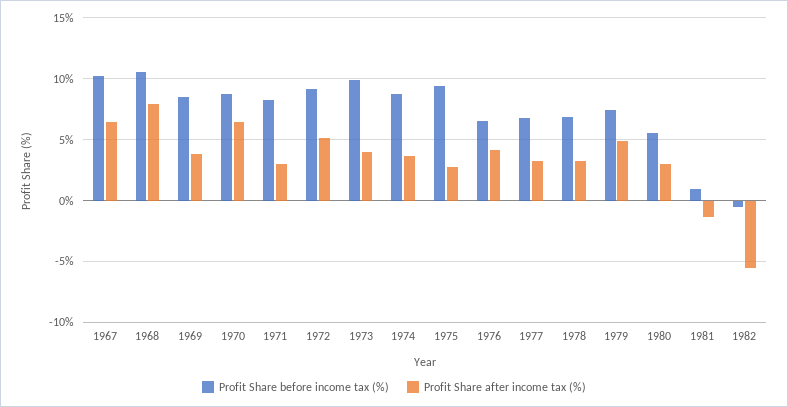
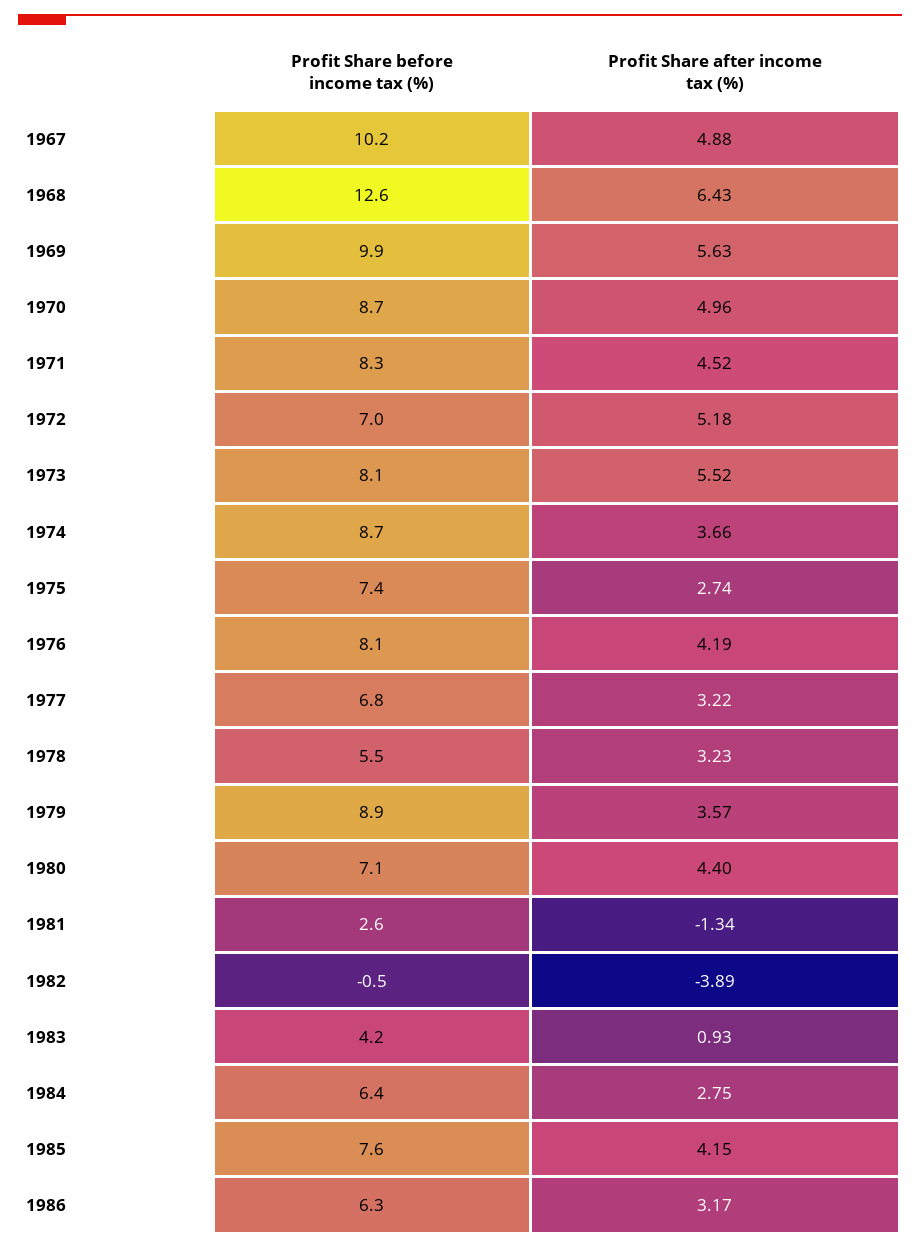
Profit Share after income tax (%), 1967: 6.5 -> 4.88
Profit Share before income tax (%), 1968: 10.5 -> 12.6
Profit Share after income tax (%), 1968: 8 -> 6.43
Profit Share before income tax (%), 1969: 8.5 -> 9.9
Profit Share after income tax (%), 1969: 4 -> 5.63
Profit Share after income tax (%), 1970: 6.5 -> 4.96
Profit Share after income tax (%), 1971: 3 -> 4.52
Profit Share before income tax (%), 1972: 9 -> 7
Profit Share before income tax (%), 1973: 10 -> 8.1
Profit Share after income tax (%), 1973: 4 -> 5.52
Profit Share before income tax (%), 1975: 9.5 -> 7.4
Profit Share before income tax (%), 1976: 6.5 -> 8.1
Profit Share before income tax (%), 1978: 7 -> 5.5
Profit Share before income tax (%), 1979: 7.5 -> 8.9
Profit Share after income tax (%), 1979: 5 -> 3.57
Profit Share before income tax (%), 1980: 5.5 -> 7.1
Profit Share after income tax (%), 1980: 3 -> 4.4
Profit Share before income tax (%), 1981: 1 -> 2.6
Profit Share after income tax (%), 1982: -5.5 -> -3.89
Profit Share before income tax (%), 1983: none -> 4.2
Profit Share after income tax (%), 1983: none -> 0.93
Profit Share before income tax (%), 1984: none -> 6.4
Profit Share after income tax (%), 1984: none -> 2.75
Profit Share before income tax (%), 1985: none -> 7.6
Profit Share after income tax (%), 1985: none -> 4.15
Profit Share before income tax (%), 1986: none -> 6.3
Profit Share after income tax (%), 1986: none -> 3.17

